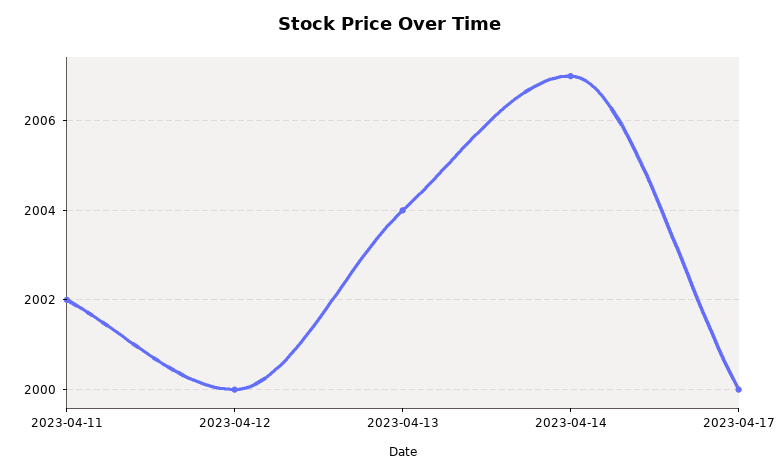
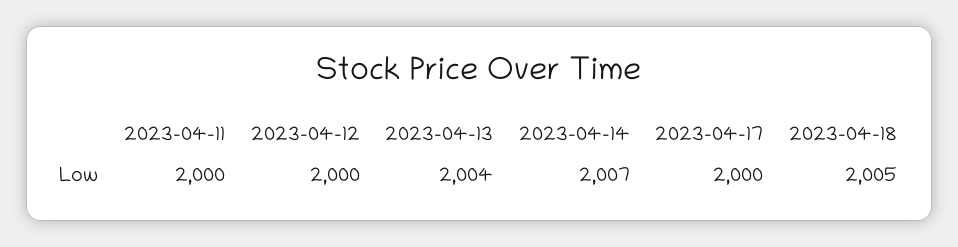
2023-04-11: 2002 -> 2000
2023-04-18: none -> 2005

